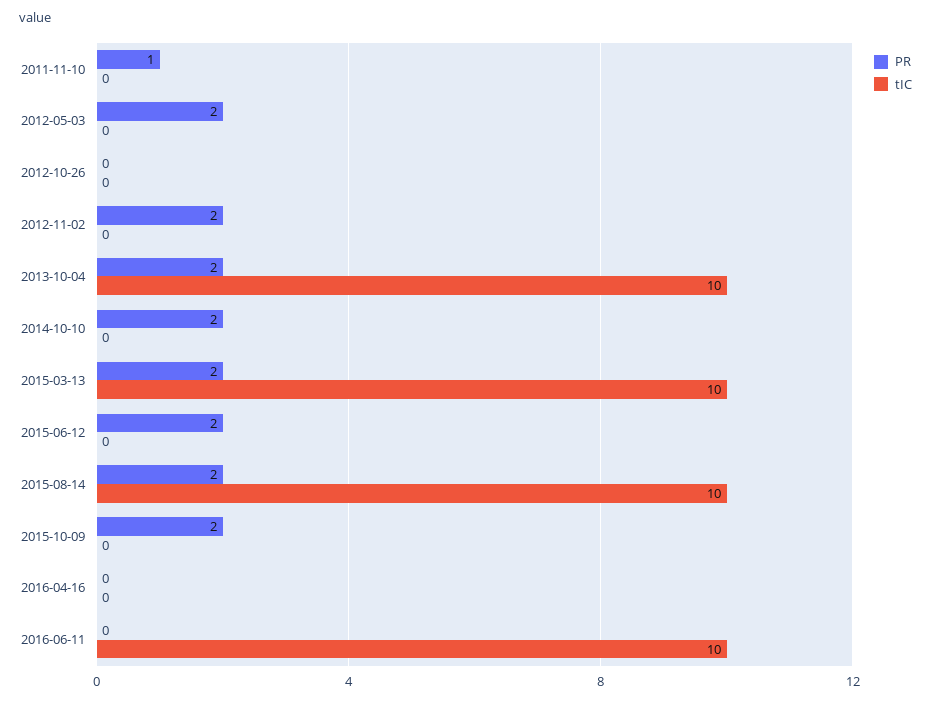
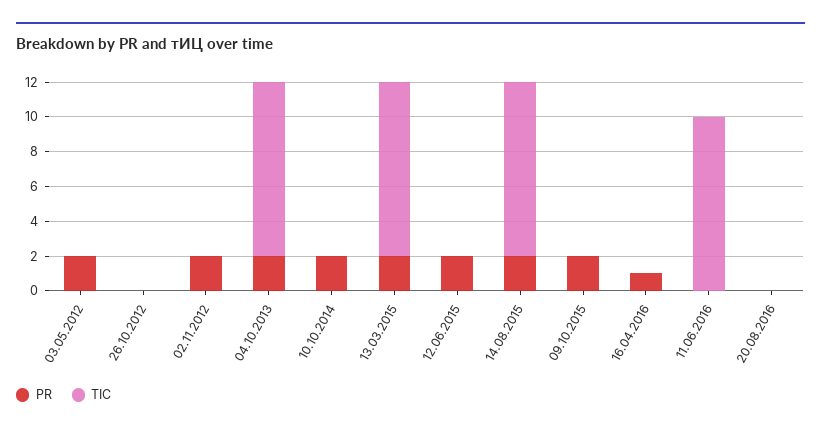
PR, 2011-11-10: 1 -> none
tIC, 2011-11-10: 0 -> none
PR, 2016-04-16: 0 -> 1
PR, 20.08.2016: none -> 0
tIC, 20.08.2016: none -> 0

